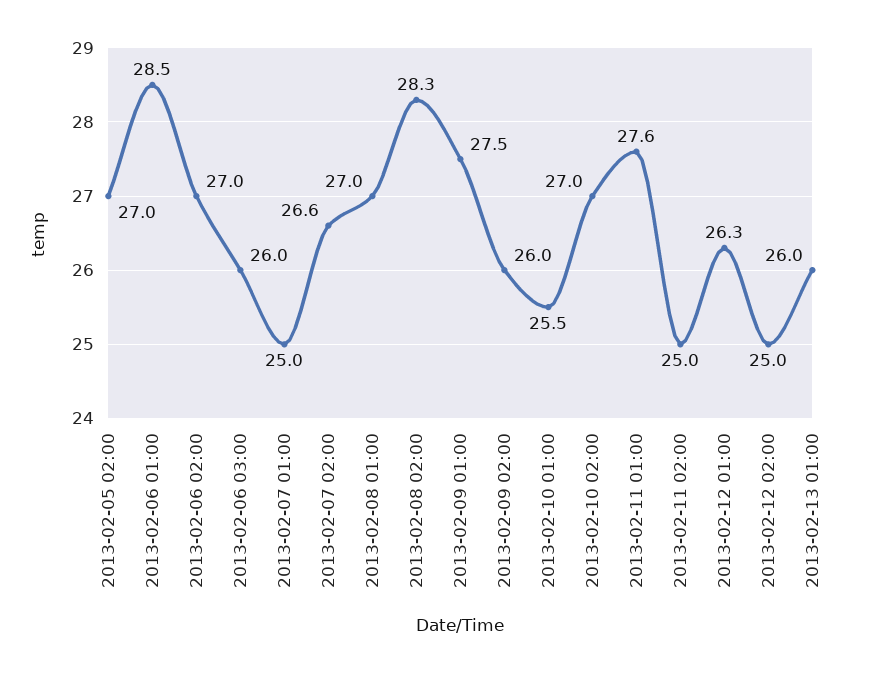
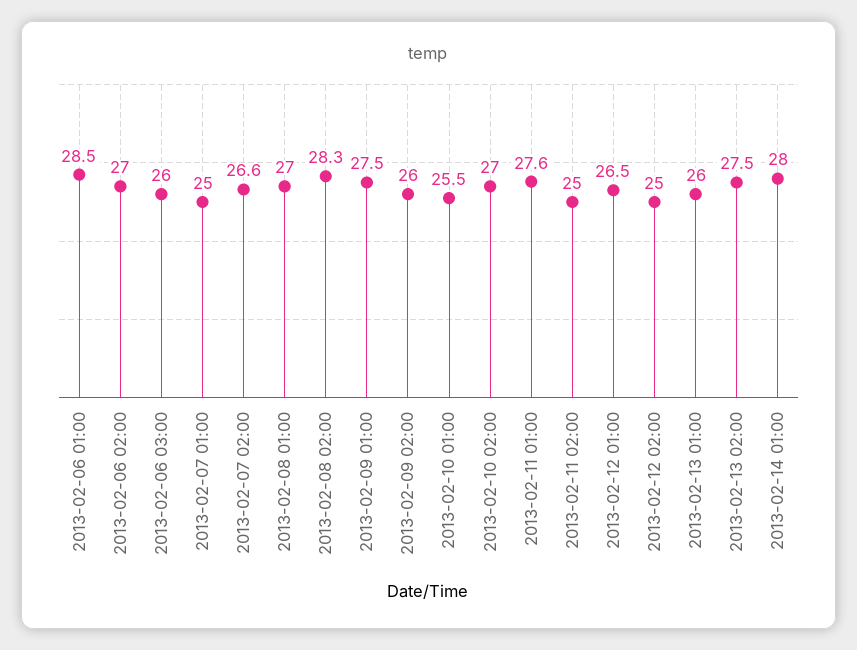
2013-02-05 02:00: 27 -> none
2013-02-12 01:00: 26.3 -> 26.5
2013-02-13 02:00: none -> 27.5
2013-02-14 01:00: none -> 28

